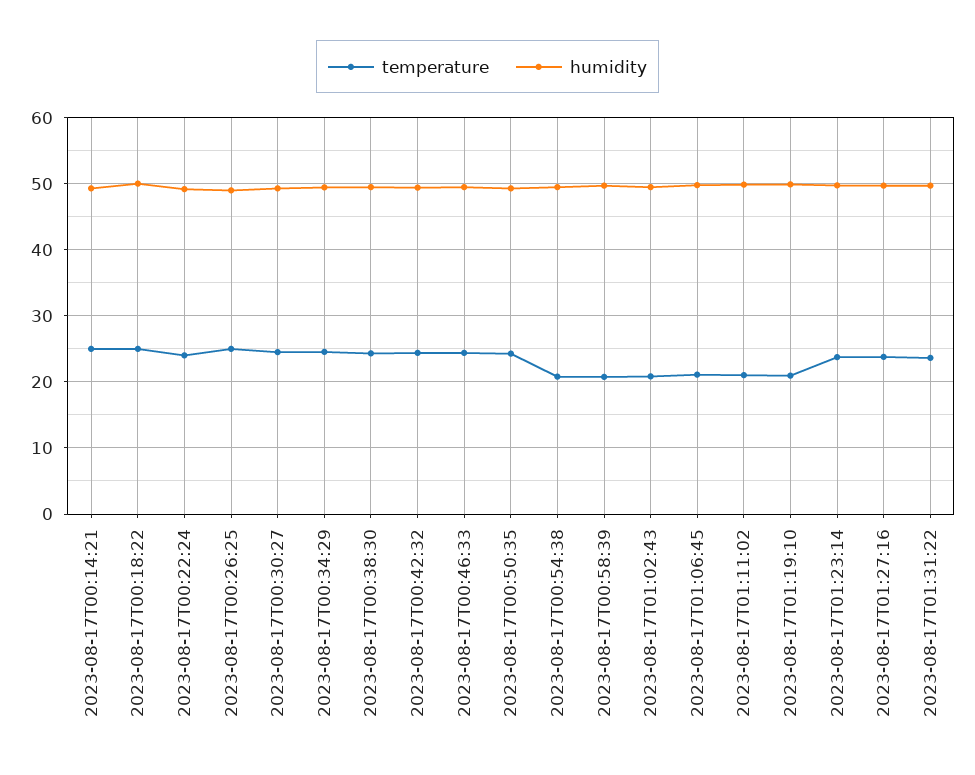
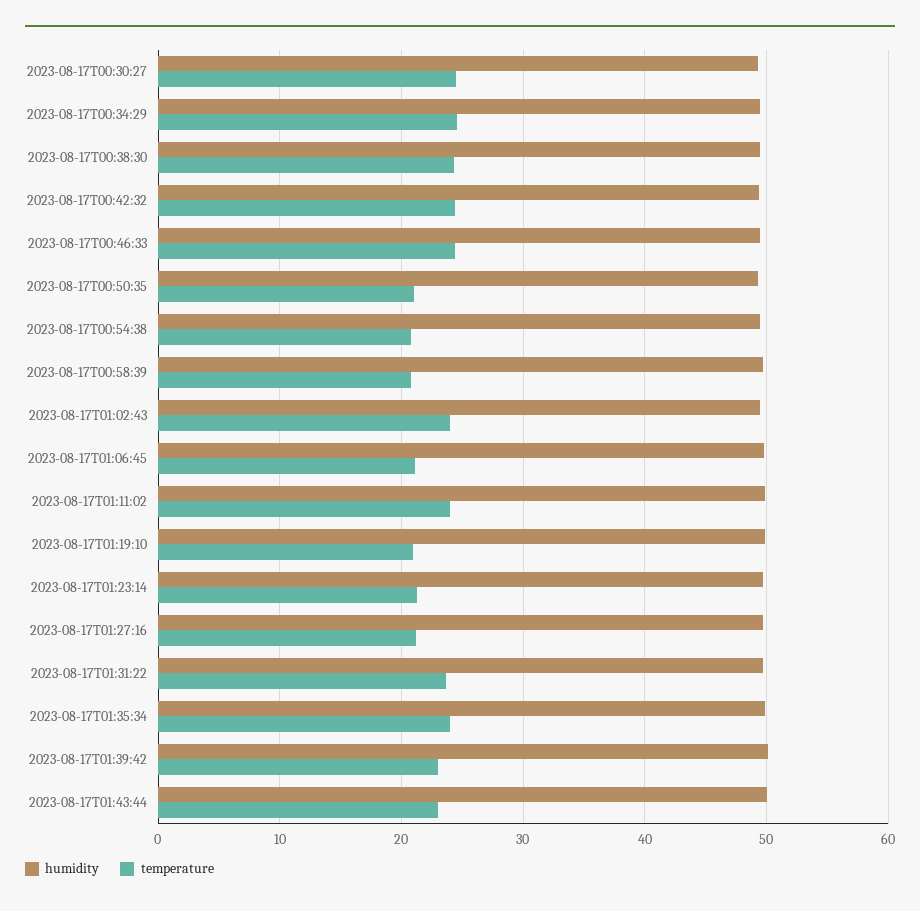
temperature, 2023-08-17T00:14:21: 25 -> none
humidity, 2023-08-17T00:14:21: 49 -> none
temperature, 2023-08-17T00:18:22: 25 -> none
humidity, 2023-08-17T00:18:22: 50 -> none
temperature, 2023-08-17T00:22:24: 24 -> none
humidity, 2023-08-17T00:22:24: 49 -> none
temperature, 2023-08-17T00:26:25: 25 -> none
humidity, 2023-08-17T00:26:25: 49 -> none
temperature, 2023-08-17T00:50:35: 24 -> 21
temperature, 2023-08-17T01:02:43: 21 -> 24
temperature, 2023-08-17T01:11:02: 21 -> 24
temperature, 2023-08-17T01:23:14: 24 -> 21
temperature, 2023-08-17T01:27:16: 24 -> 21
humidity, 2023-08-17T01:35:34: none -> 50
temperature, 2023-08-17T01:35:34: none -> 24
humidity, 2023-08-17T01:39:42: none -> 50
temperature, 2023-08-17T01:39:42: none -> 23
humidity, 2023-08-17T01:43:44: none -> 50
temperature, 2023-08-17T01:43:44: none -> 23

